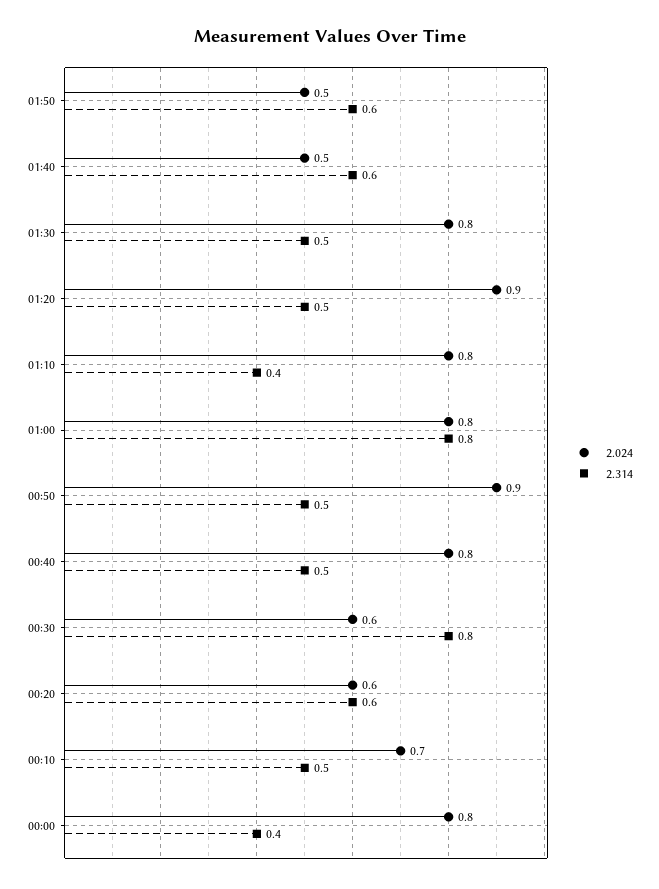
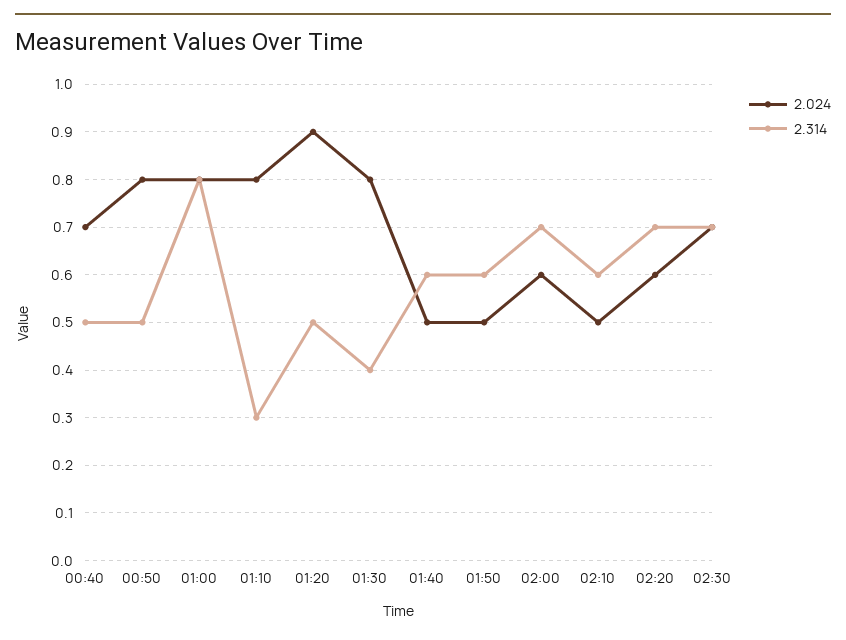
2.314, 01:30: 0.5 -> 0.4
2.314, 01:10: 0.4 -> 0.3
2.024, 00:50: 0.9 -> 0.8
2.024, 00:40: 0.8 -> 0.7
2.024, 00:30: 0.6 -> none
2.314, 00:30: 0.8 -> none
2.024, 00:20: 0.6 -> none
2.314, 00:20: 0.6 -> none
2.024, 00:10: 0.7 -> none
2.314, 00:10: 0.5 -> none
2.024, 00:00: 0.8 -> none
2.314, 00:00: 0.4 -> none
2.024, 02:00: none -> 0.6
2.314, 02:00: none -> 0.7
2.024, 02:10: none -> 0.5
2.314, 02:10: none -> 0.6
2.024, 02:20: none -> 0.6
2.314, 02:20: none -> 0.7
2.024, 02:30: none -> 0.7
2.314, 02:30: none -> 0.7

